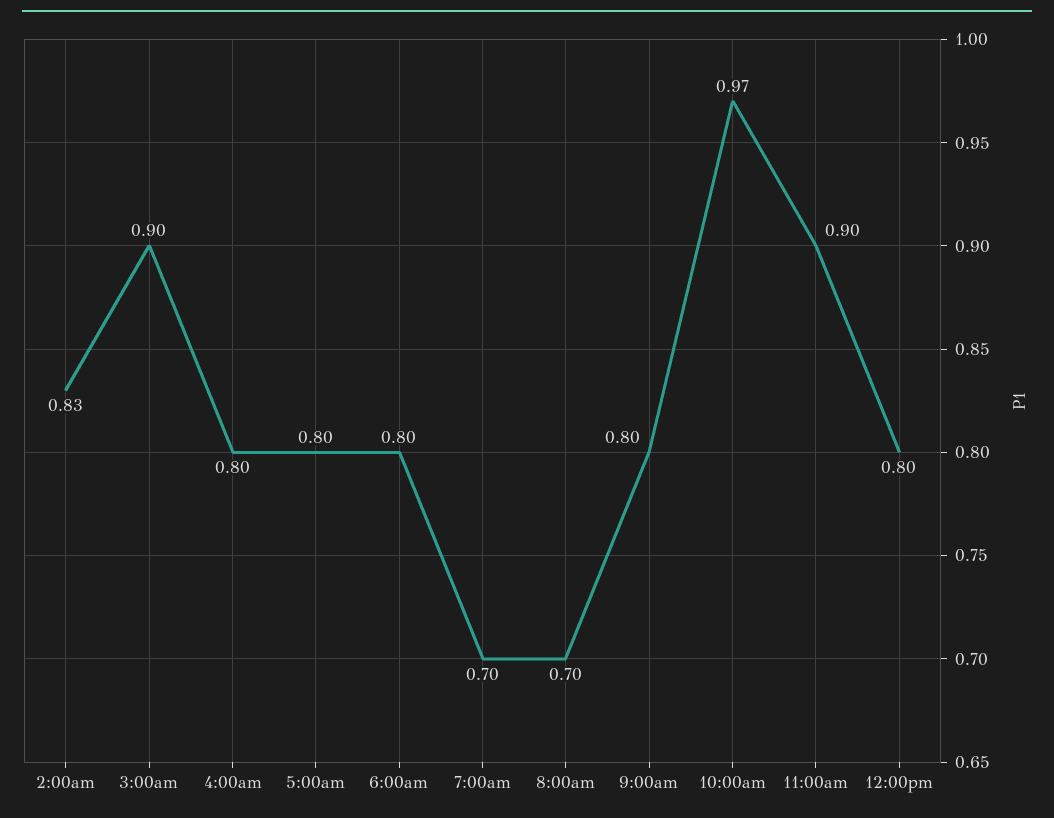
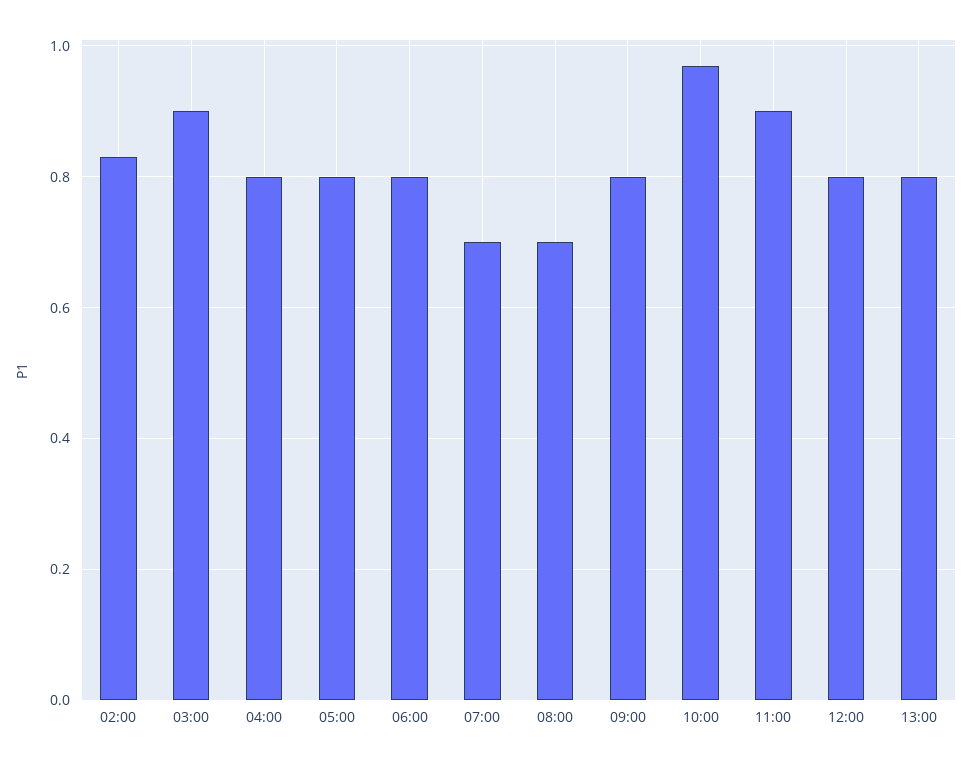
13:00: none -> 0.8

